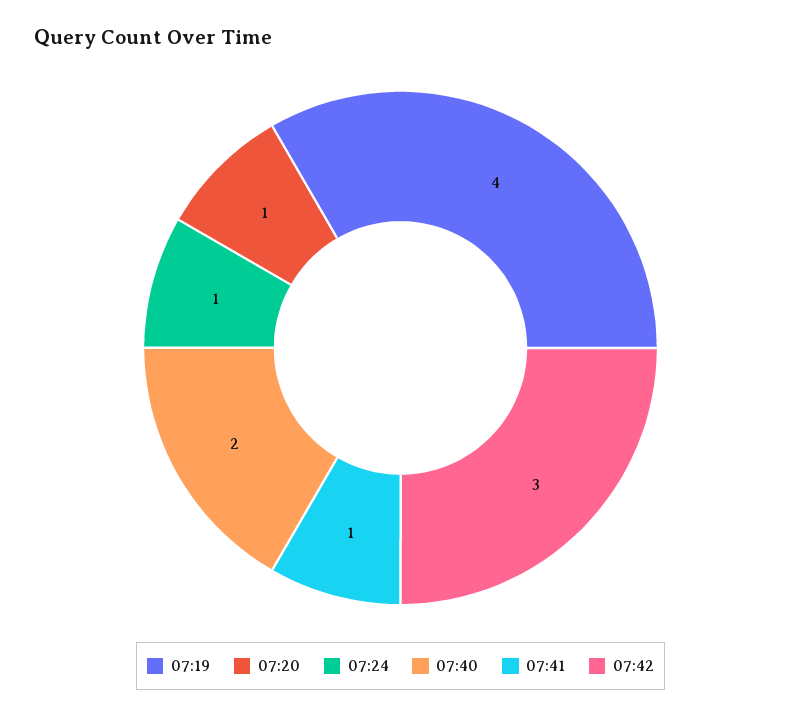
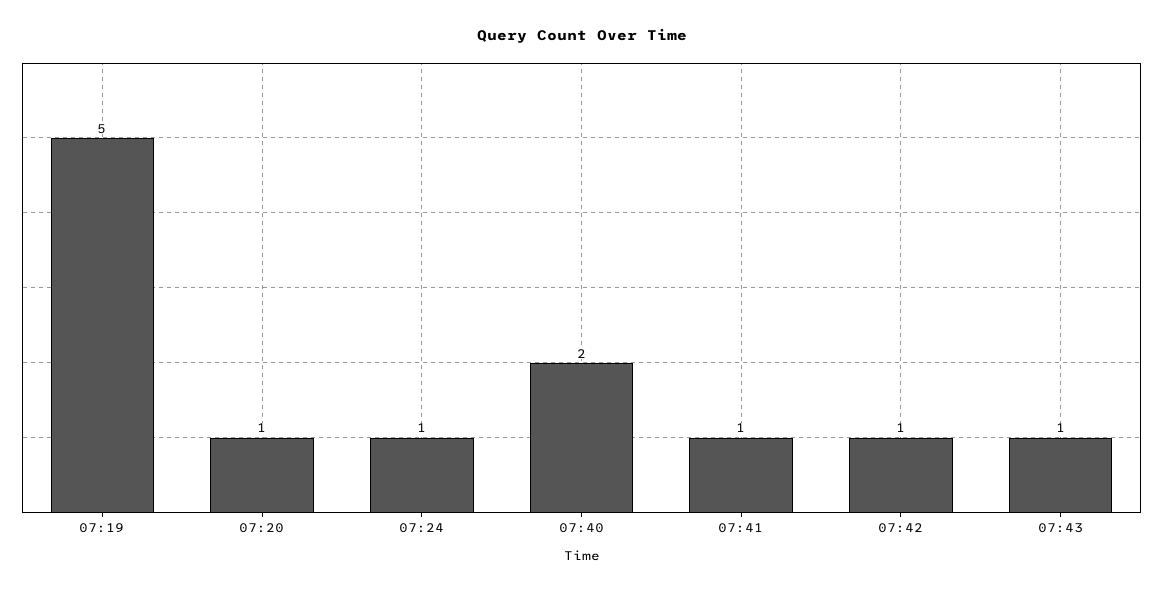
07:19: 4 -> 5
07:42: 3 -> 1
07:43: none -> 1

